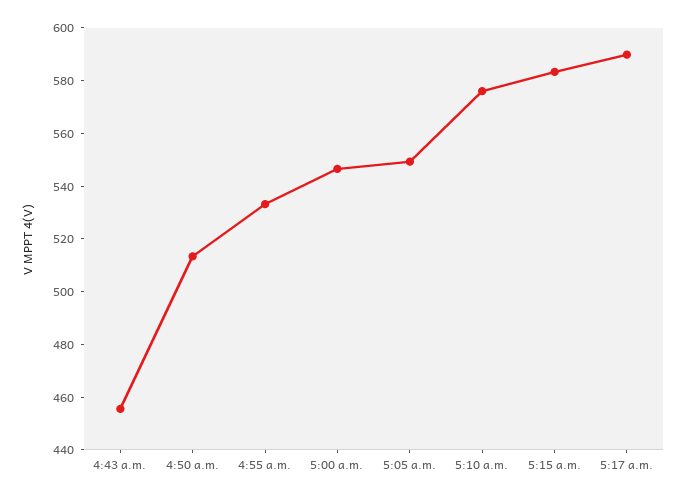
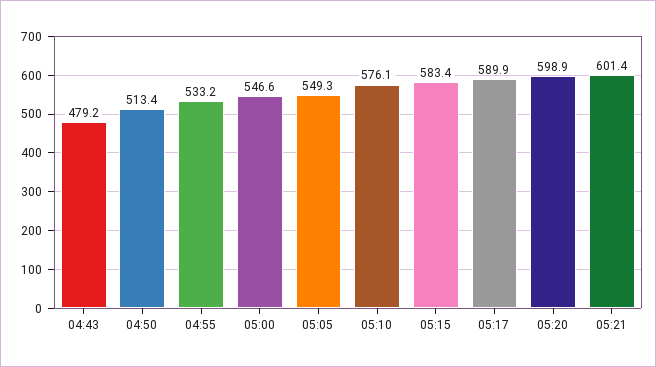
4:43 a.m.: 455 -> 479.2
05:20: none -> 598.9
05:21: none -> 601.4

